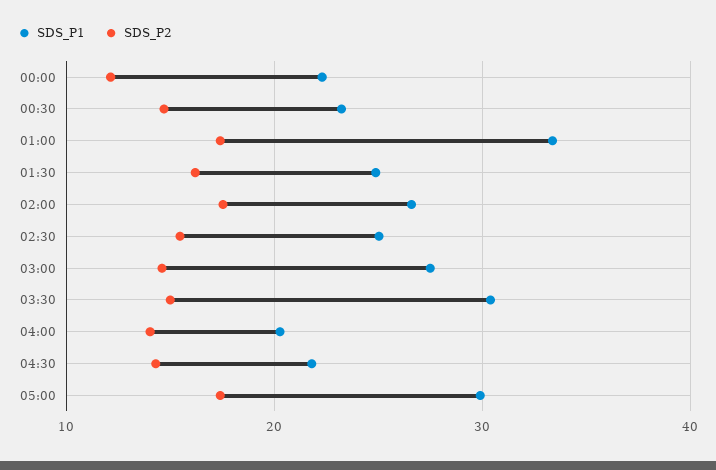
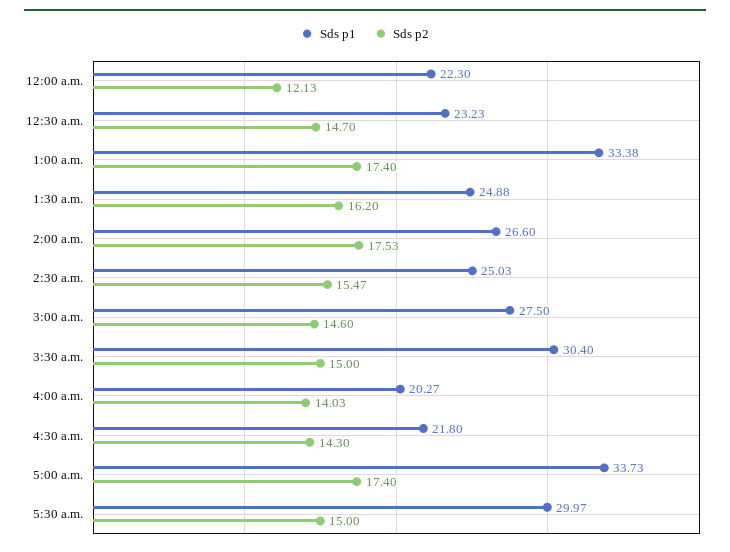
SDS_P1, 05:00: 30 -> 33.73
SDS_P1, 5:30 a.m.: none -> 29.97
SDS_P2, 5:30 a.m.: none -> 15

